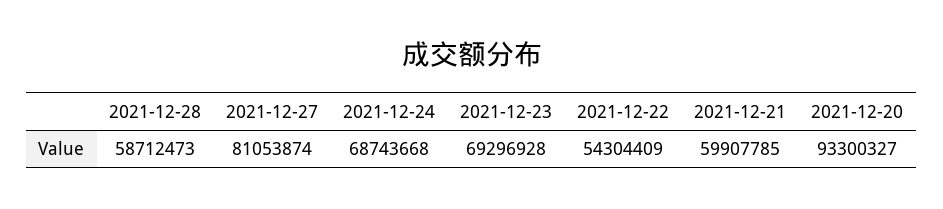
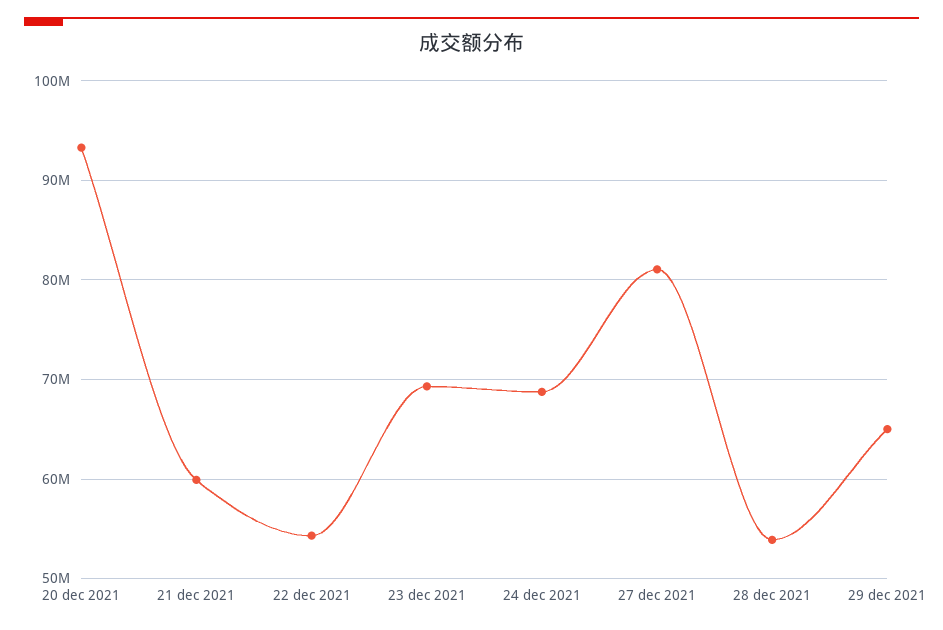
2021-12-28: 58712473 -> 54000000
29 dec 2021: none -> 65000000

